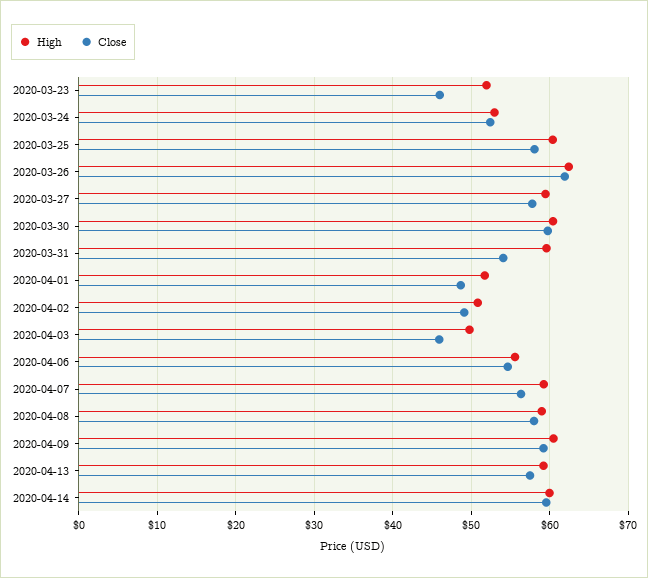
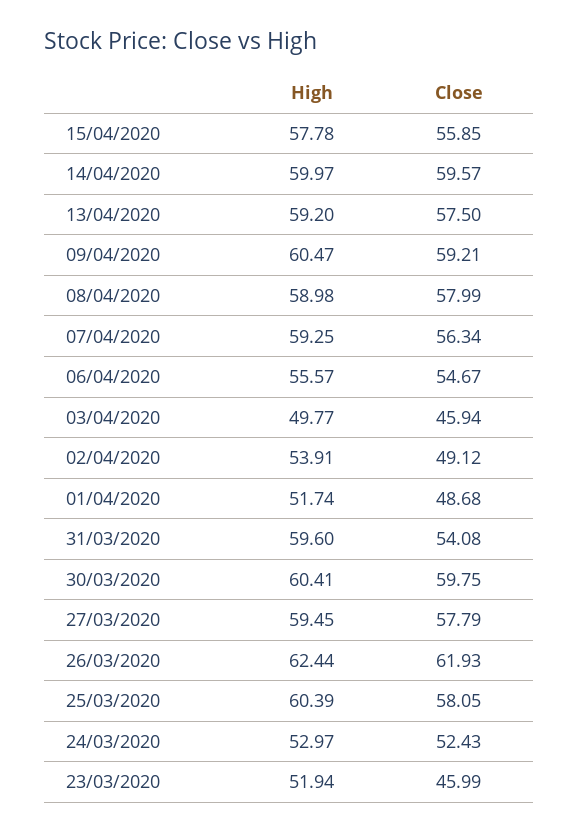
High, 2020-04-02: 51 -> 53.91
High, 15/04/2020: none -> 57.78
Close, 15/04/2020: none -> 55.85

